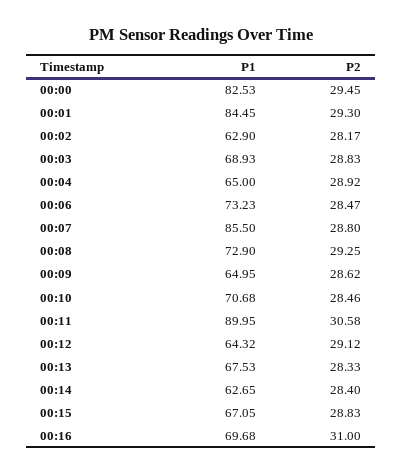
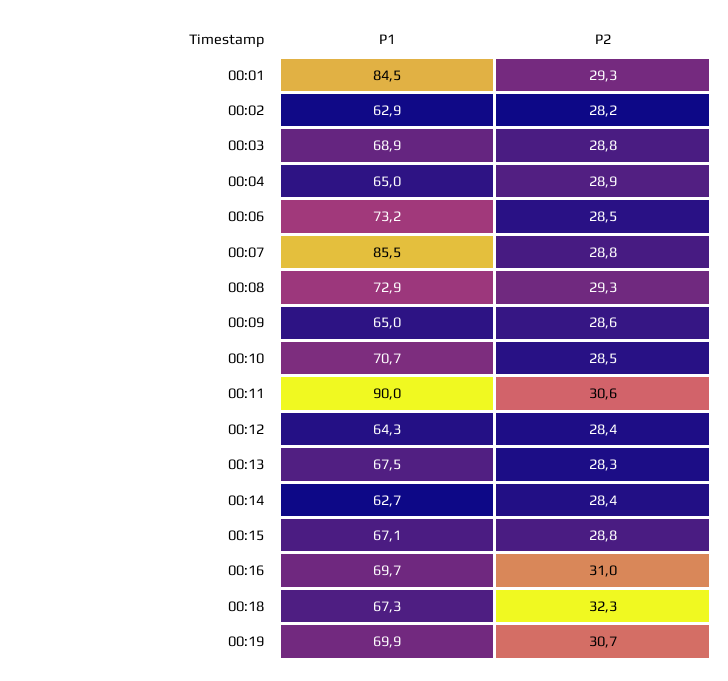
P1, 00:00: 82.53 -> none
P2, 00:00: 29.45 -> none
P2, 00:12: 29.12 -> 28.4
P1, 00:18: none -> 67.3
P2, 00:18: none -> 32.3
P1, 00:19: none -> 69.9
P2, 00:19: none -> 30.7

